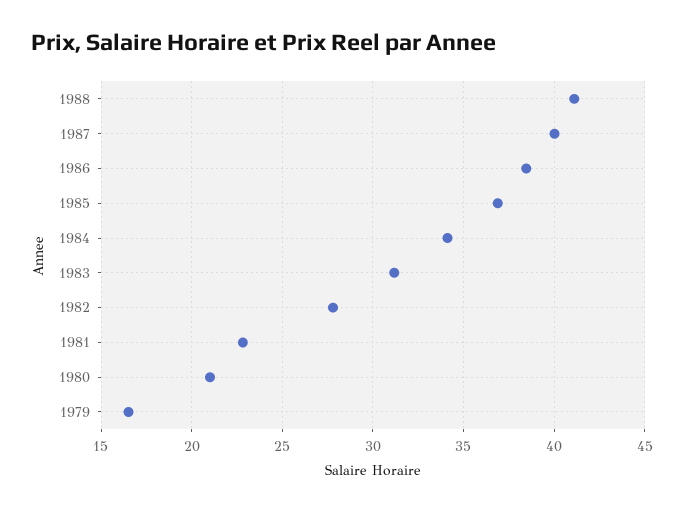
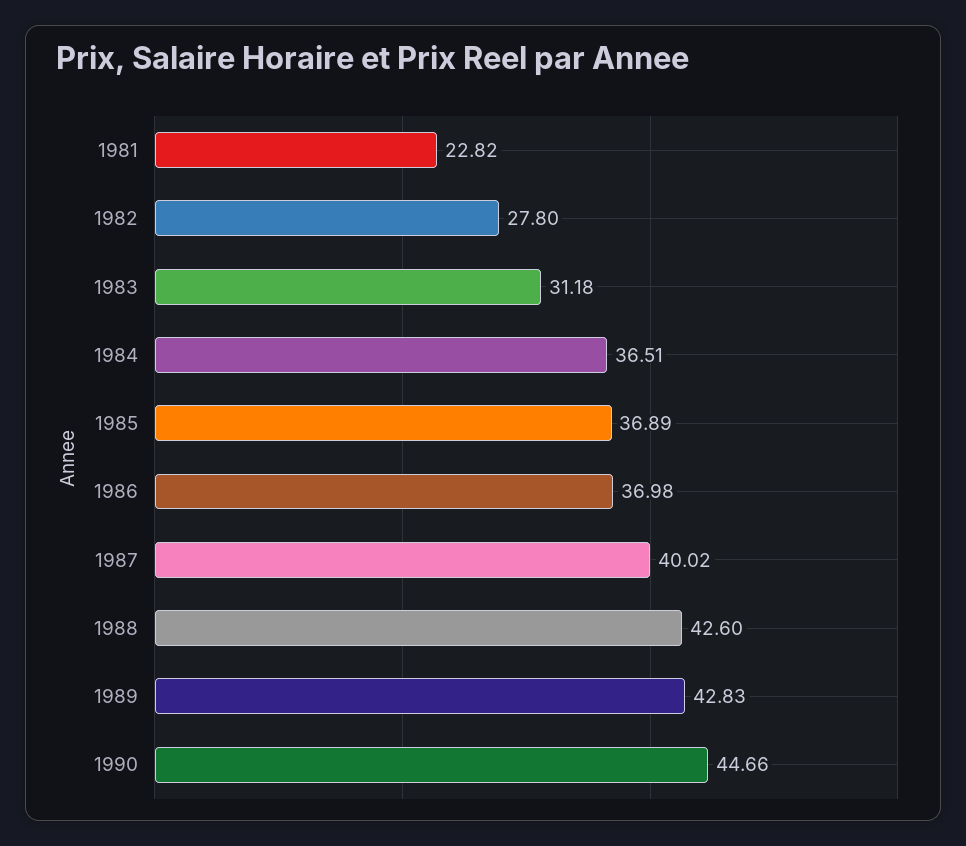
1988: 41 -> 42.6
1986: 38.5 -> 36.98
1984: 34 -> 36.51
1980: 21 -> none
1979: 16.5 -> none
1989: none -> 42.83
1990: none -> 44.66

